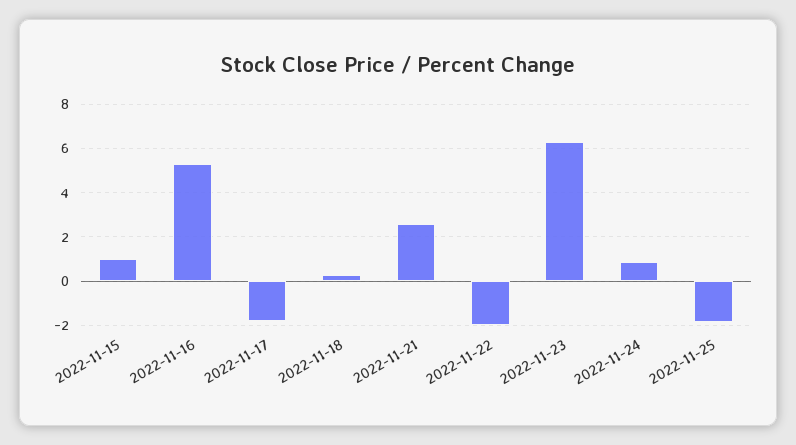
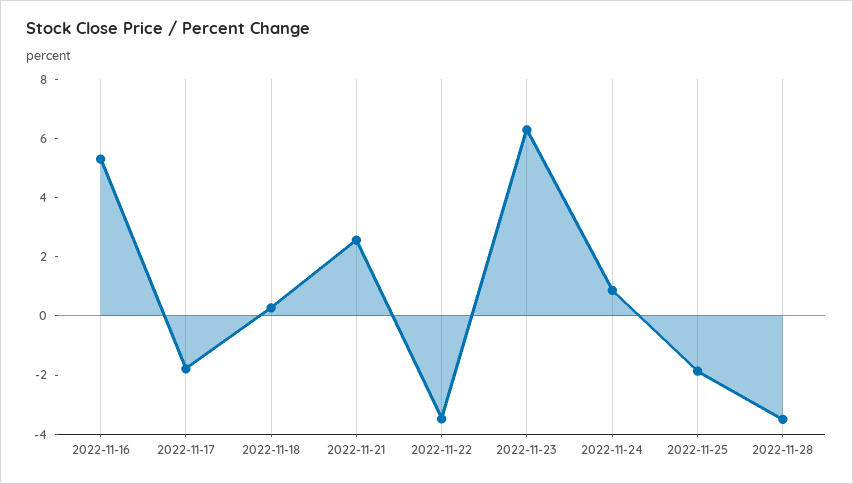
2022-11-15: 1 -> none
2022-11-22: -2 -> -3.5
2022-11-28: none -> -3.5

